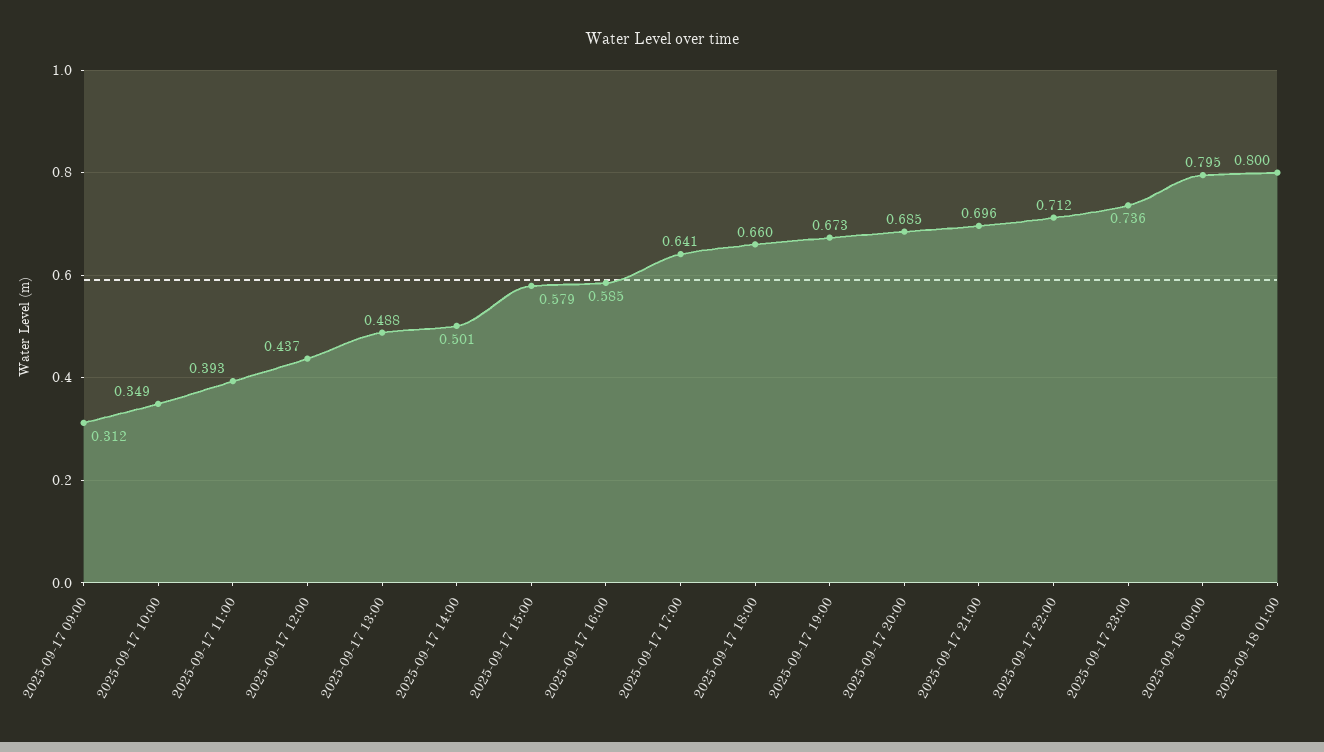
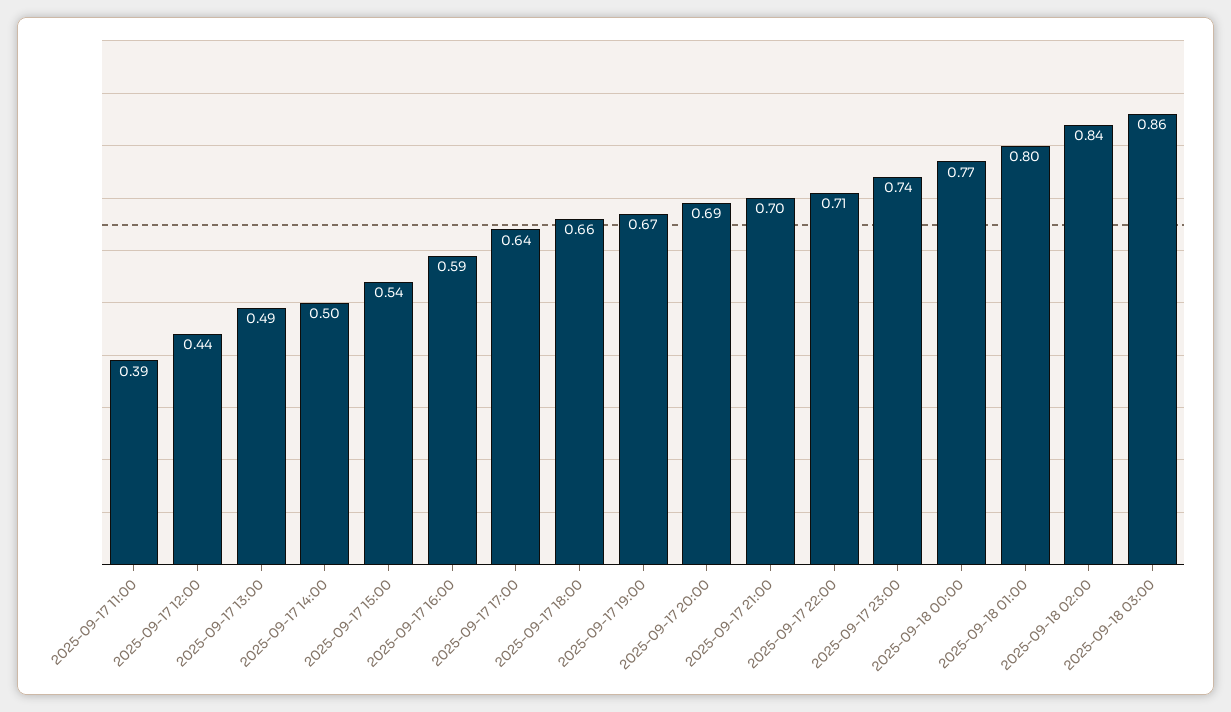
2025-09-17 09:00: 0.312 -> none
2025-09-17 10:00: 0.349 -> none
2025-09-17 15:00: 0.579 -> 0.54
2025-09-18 00:00: 0.795 -> 0.77
2025-09-18 02:00: none -> 0.84
2025-09-18 03:00: none -> 0.86

